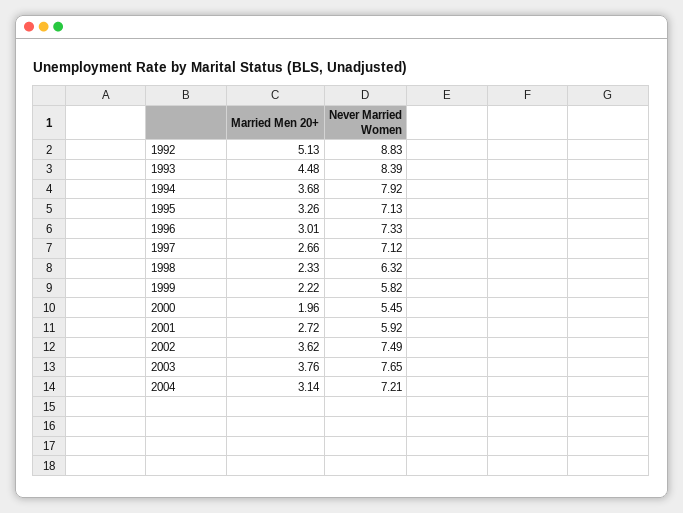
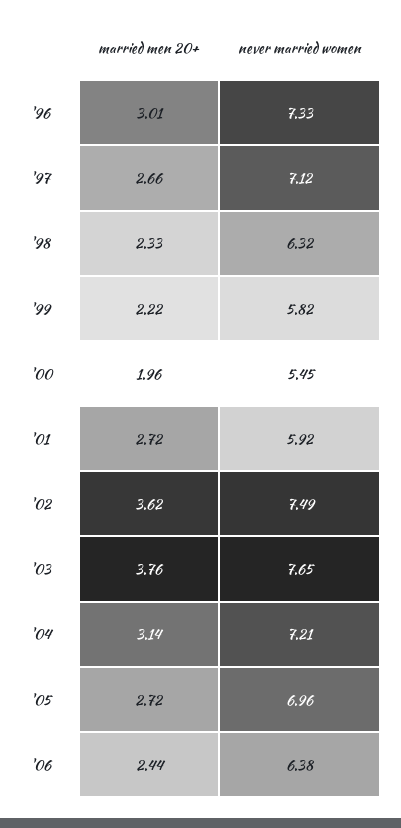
Married Men 20+, 1992: 5.13 -> none
Never Married Women, 1992: 8.83 -> none
Married Men 20+, 1993: 4.48 -> none
Never Married Women, 1993: 8.39 -> none
Married Men 20+, 1994: 3.68 -> none
Never Married Women, 1994: 7.92 -> none
Married Men 20+, 1995: 3.26 -> none
Never Married Women, 1995: 7.13 -> none
Married Men 20+, '05: none -> 2.72
Never Married Women, '05: none -> 6.96
Married Men 20+, '06: none -> 2.44
Never Married Women, '06: none -> 6.38

